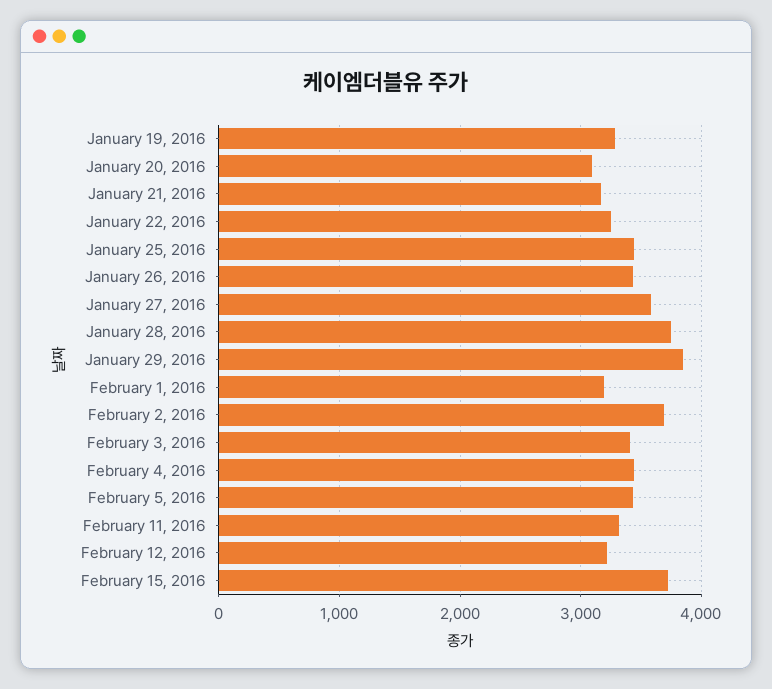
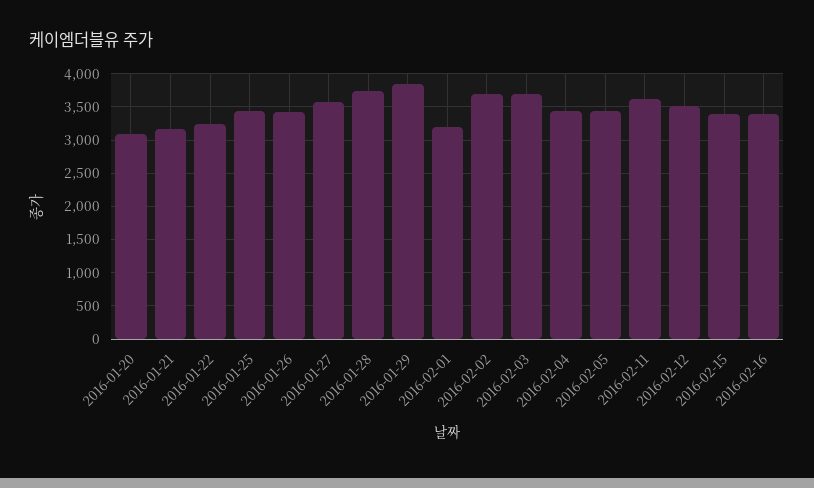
January 19, 2016: 3300 -> none
February 3, 2016: 3400 -> 3700
February 11, 2016: 3300 -> 3600
February 12, 2016: 3200 -> 3500
February 15, 2016: 3700 -> 3400
2016-02-16: none -> 3400

